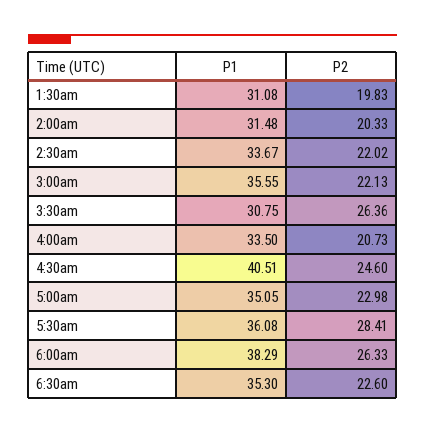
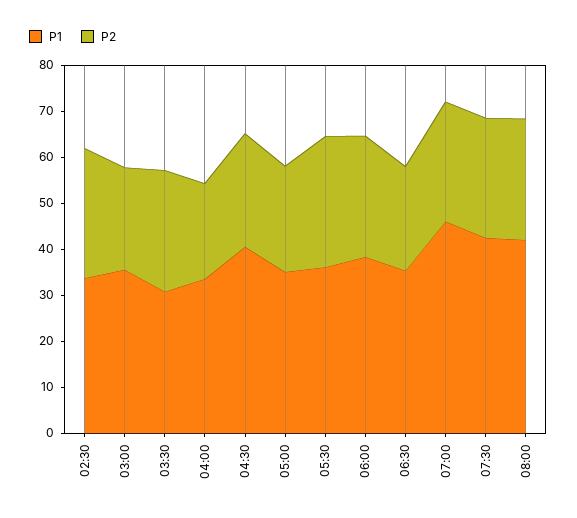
P1, 1:30am: 31.08 -> none
P2, 1:30am: 19.83 -> none
P1, 2:00am: 31.48 -> none
P2, 2:00am: 20.33 -> none
P2, 2:30am: 22.02 -> 28
P1, 07:00: none -> 46
P2, 07:00: none -> 26
P1, 07:30: none -> 42
P2, 07:30: none -> 26
P1, 08:00: none -> 42
P2, 08:00: none -> 26

